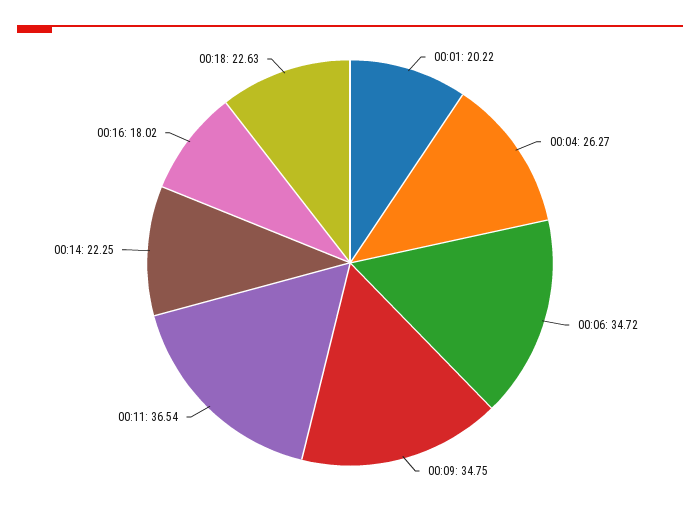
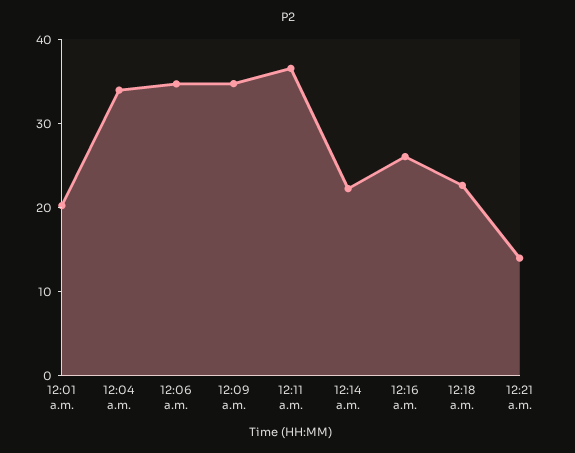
00:04: 26.27 -> 34
00:16: 18.02 -> 26
12:21 a.m.: none -> 14

